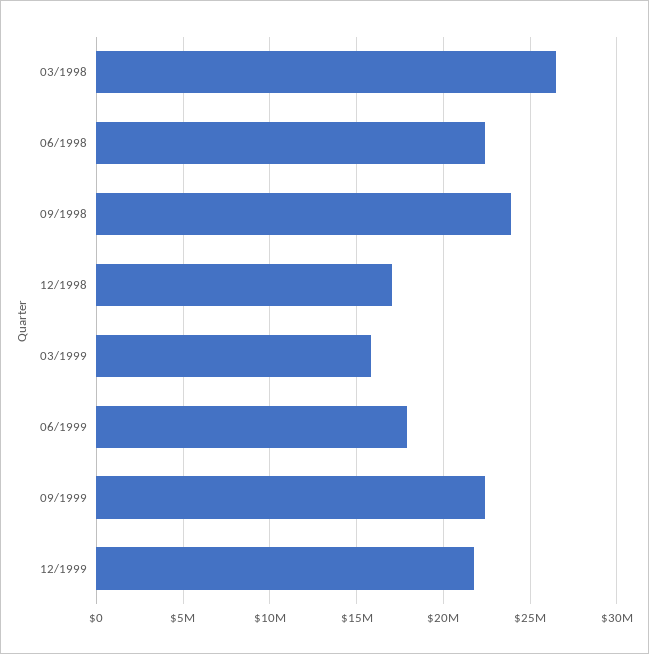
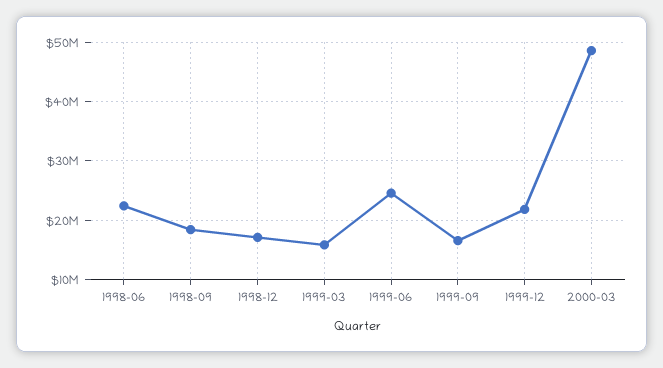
03/1998: 26500000 -> none
09/1998: 24000000 -> 18000000
06/1999: 18000000 -> 24000000
09/1999: 22500000 -> 16000000
2000-03: none -> 48000000

